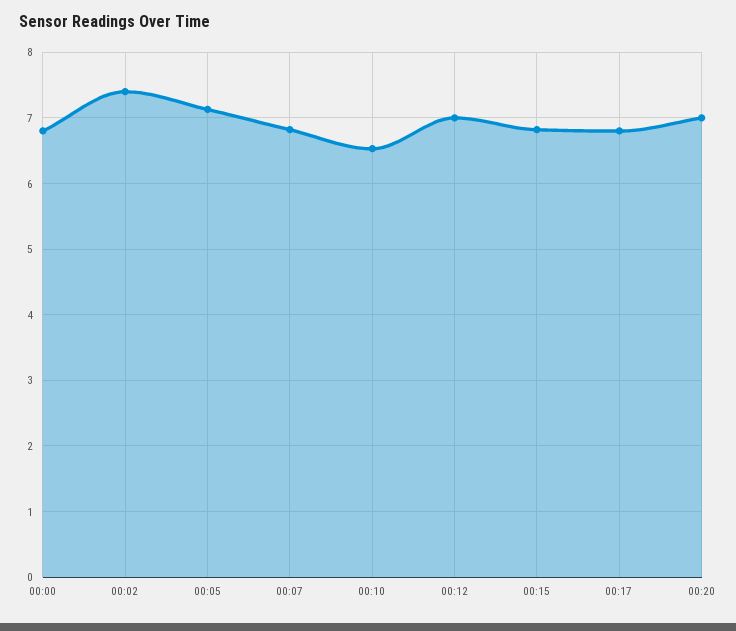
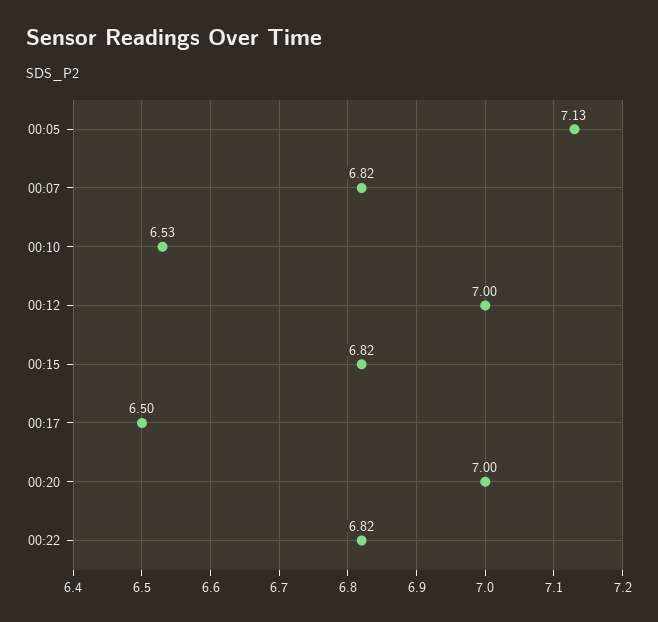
00:00: 6.8 -> none
00:02: 7.4 -> none
00:17: 6.8 -> 6.5
00:22: none -> 6.82

